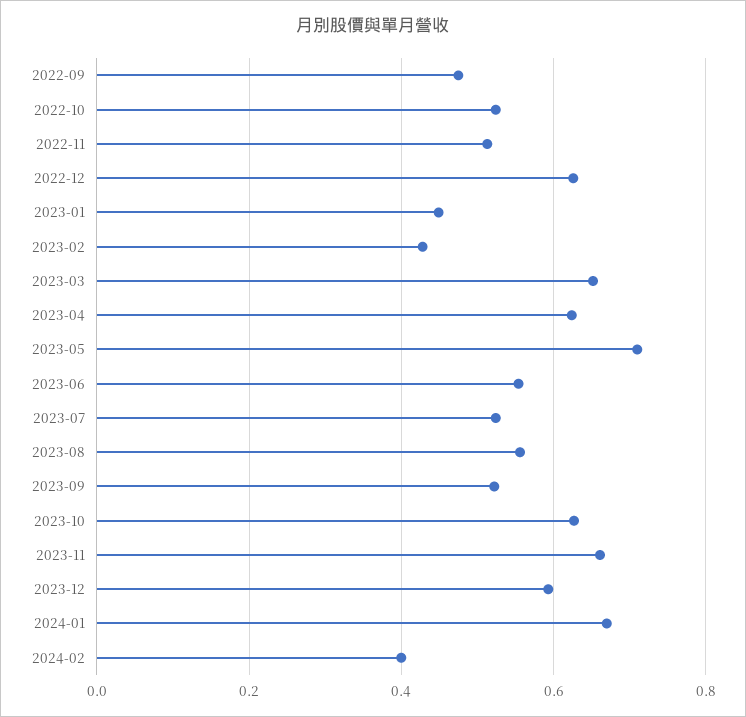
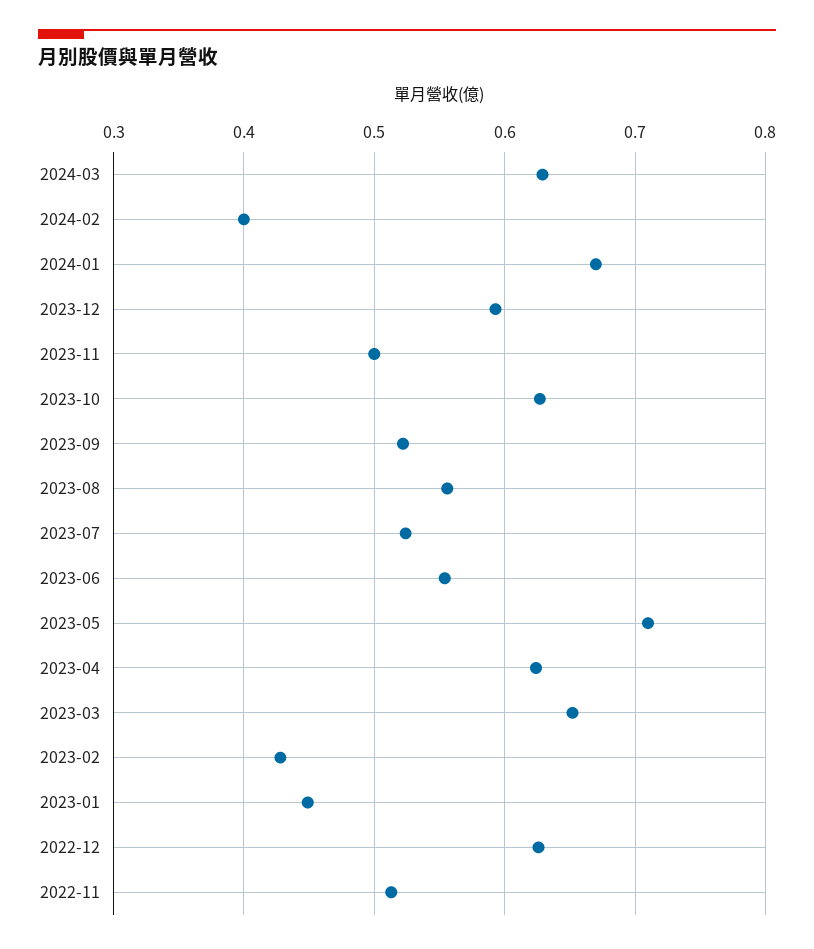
2022-09: 0.48 -> none
2022-10: 0.52 -> none
2023-11: 0.66 -> 0.5
2024-03: none -> 0.63

